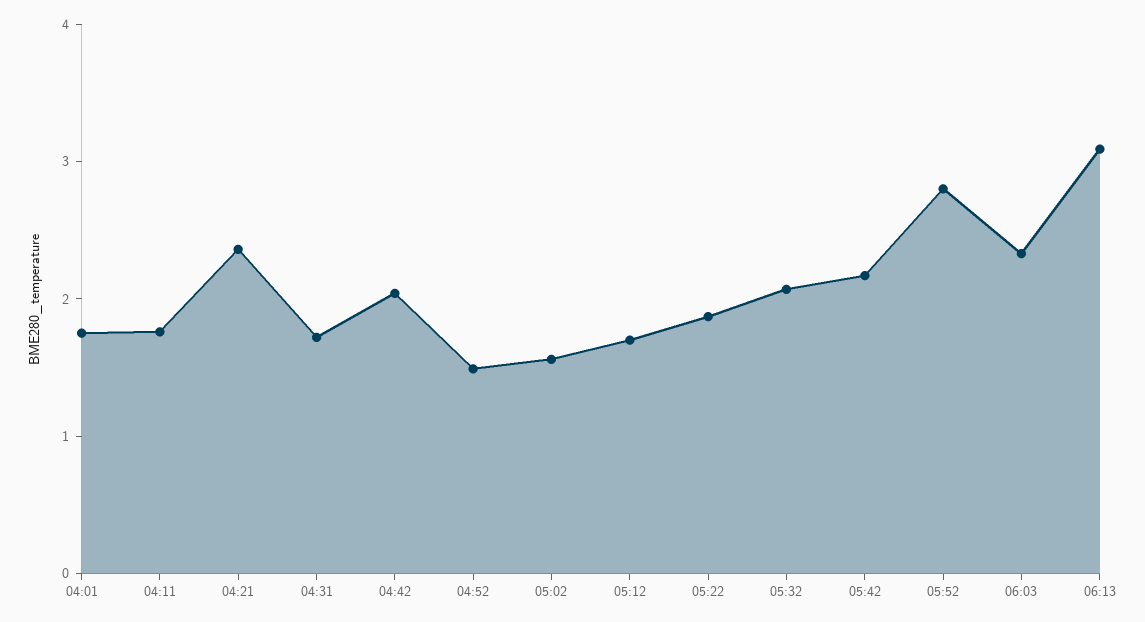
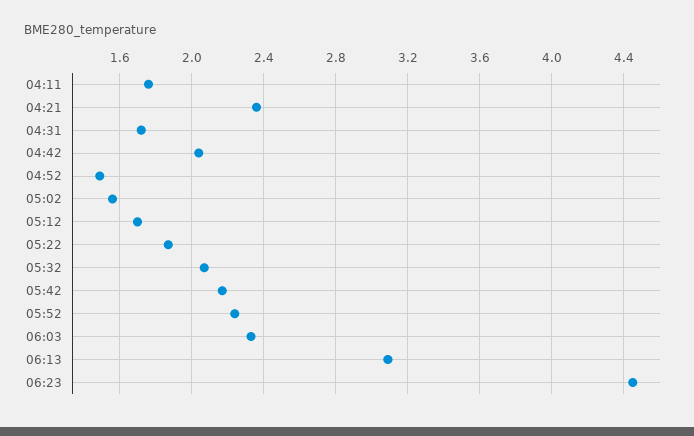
04:01: 1.8 -> none
05:52: 2.8 -> 2.25
06:23: none -> 4.45

